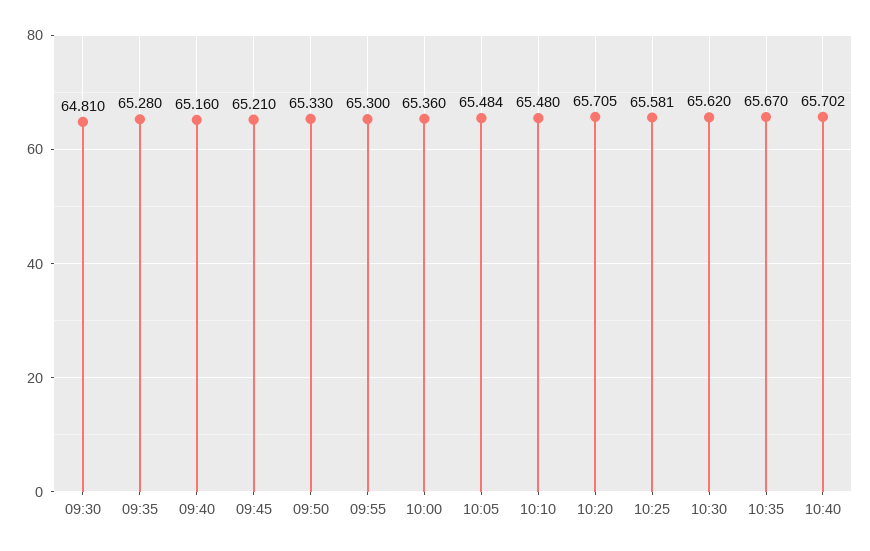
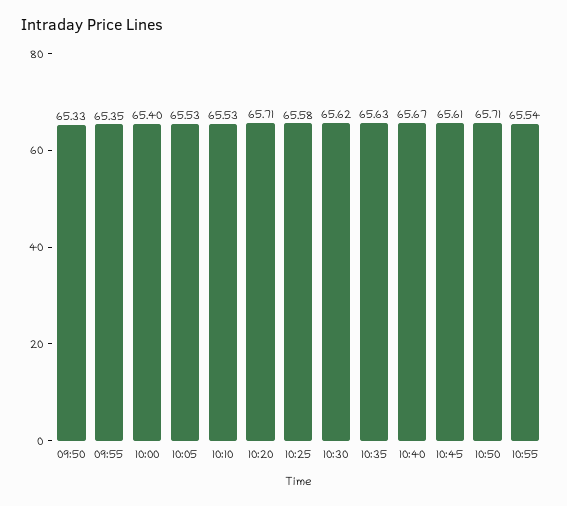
09:30: 64.81 -> none
09:35: 65.28 -> none
09:40: 65.16 -> none
09:45: 65.21 -> none
09:55: 65.3 -> 65.35
10:00: 65.36 -> 65.4
10:05: 65.484 -> 65.53
10:10: 65.48 -> 65.53
10:35: 65.67 -> 65.63
10:40: 65.702 -> 65.67
10:45: none -> 65.61
10:50: none -> 65.71
10:55: none -> 65.54

